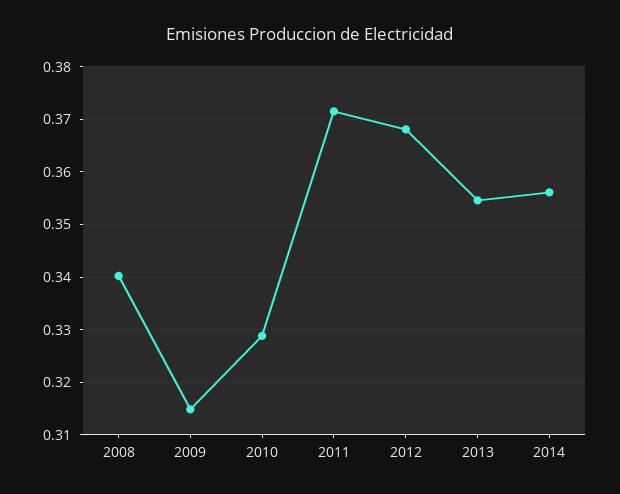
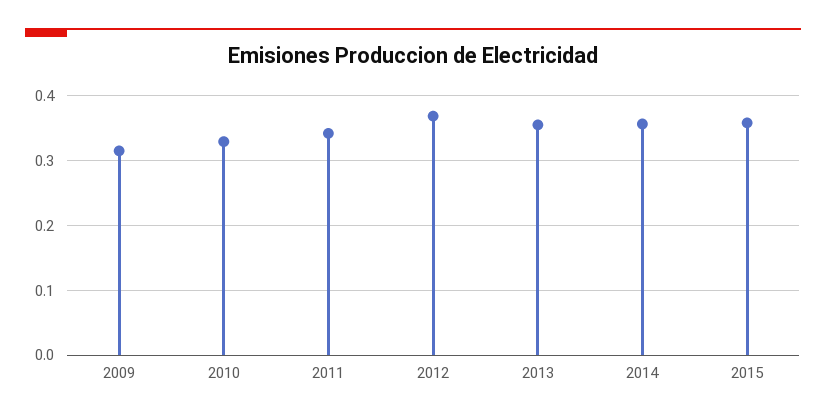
2008: 0.34 -> none
2011: 0.372 -> 0.34
2015: none -> 0.36

